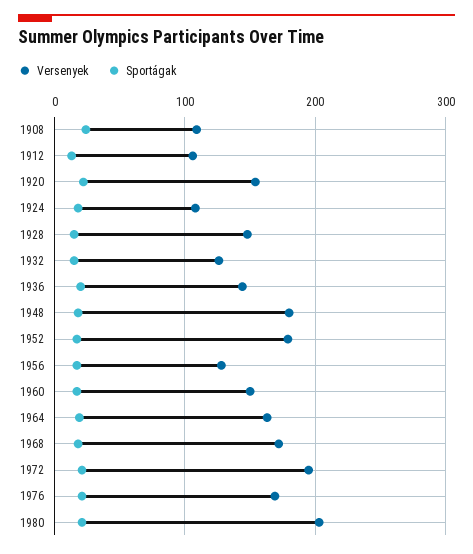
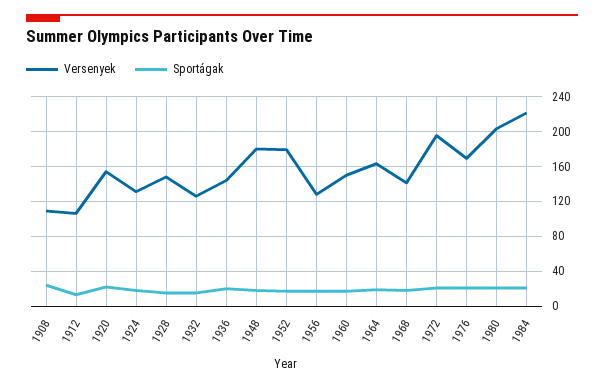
Versenyek, 1924: 110 -> 130
Versenyek, 1968: 170 -> 140
Versenyek, 1984: none -> 220
Sportágak, 1984: none -> 20

